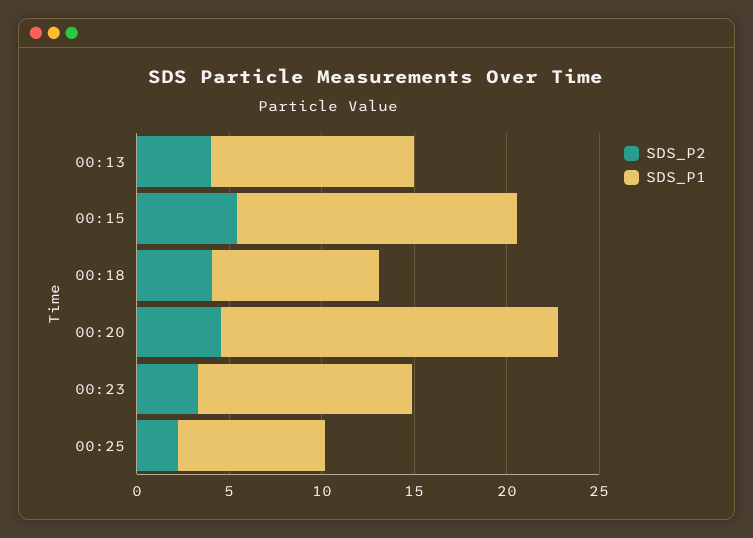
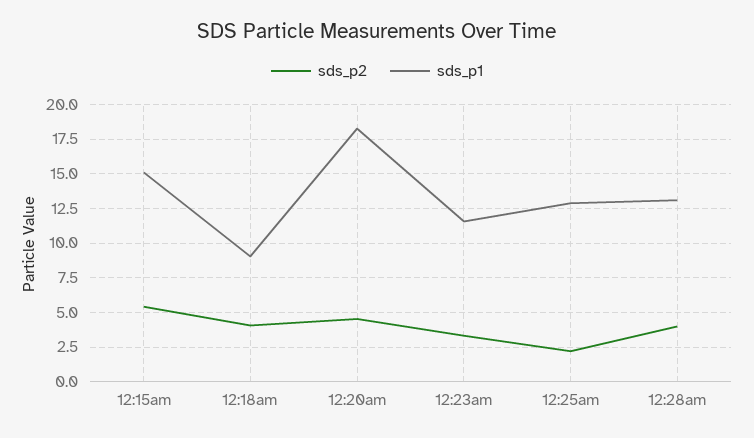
SDS_P2, 00:13: 4 -> none
SDS_P1, 00:13: 11 -> none
SDS_P1, 00:25: 8 -> 13
SDS_P2, 12:28am: none -> 4
SDS_P1, 12:28am: none -> 13

